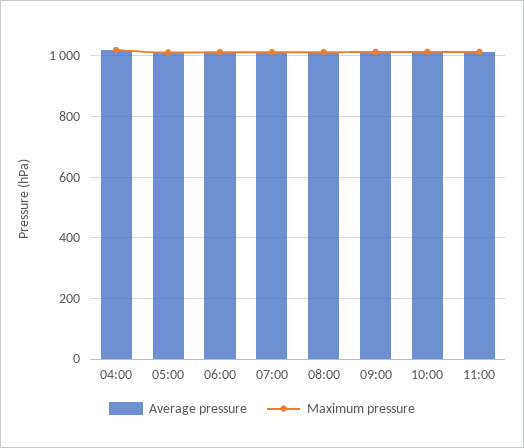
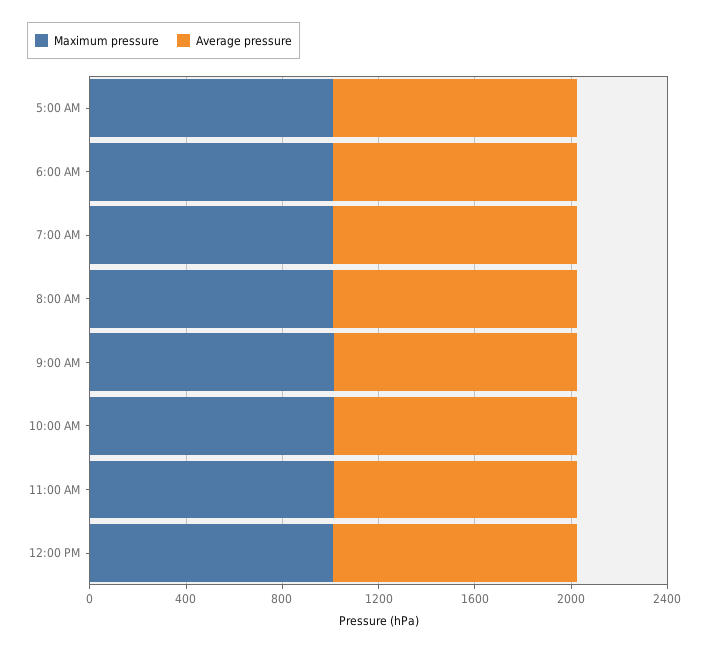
Average pressure, 04:00: 1020 -> none
Maximum pressure, 04:00: 1020 -> none
Maximum pressure, 12:00 PM: none -> 1000
Average pressure, 12:00 PM: none -> 1000

